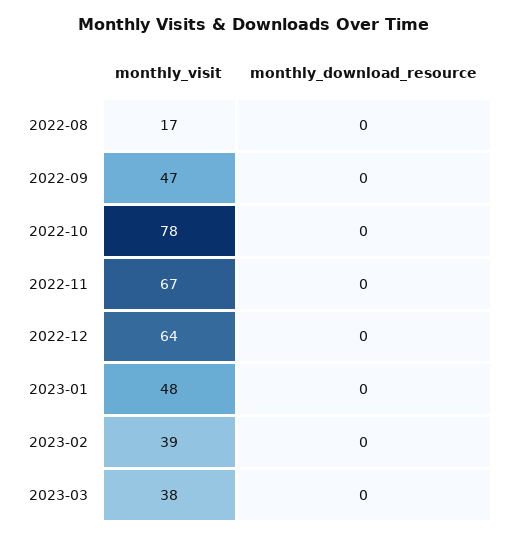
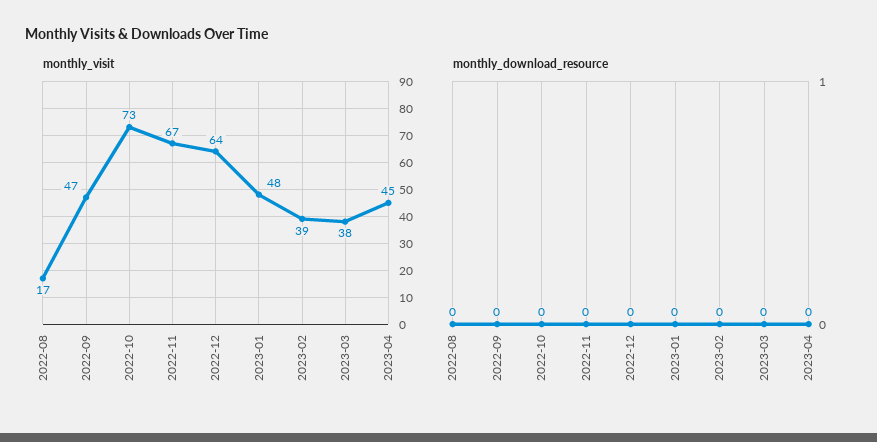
monthly_visit, 2022-10: 78 -> 73
monthly_visit, 2023-04: none -> 45
monthly_download_resource, 2023-04: none -> 0

